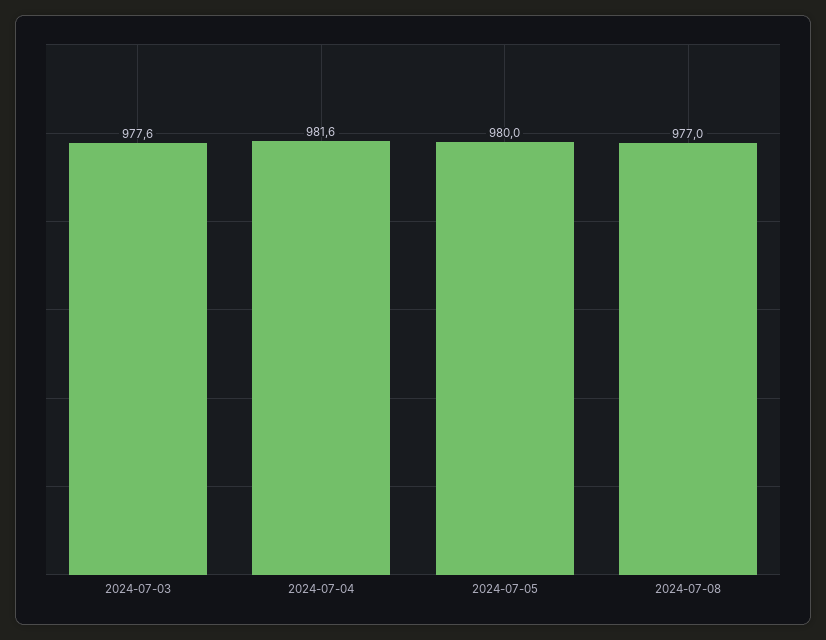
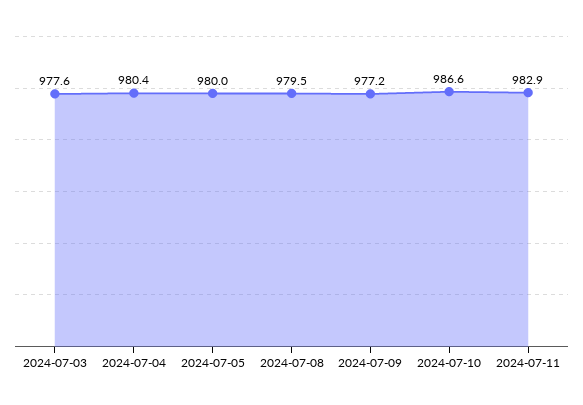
2024-07-04: 981.6 -> 980.4
2024-07-08: 977 -> 979.5
2024-07-09: none -> 977.2
2024-07-10: none -> 986.6
2024-07-11: none -> 982.9

